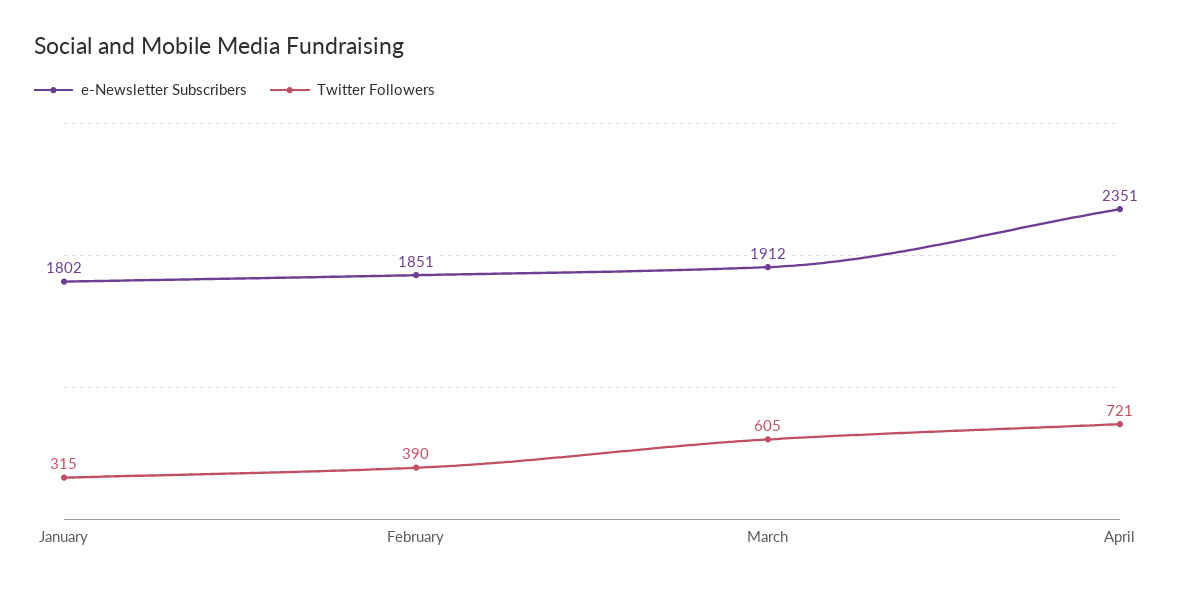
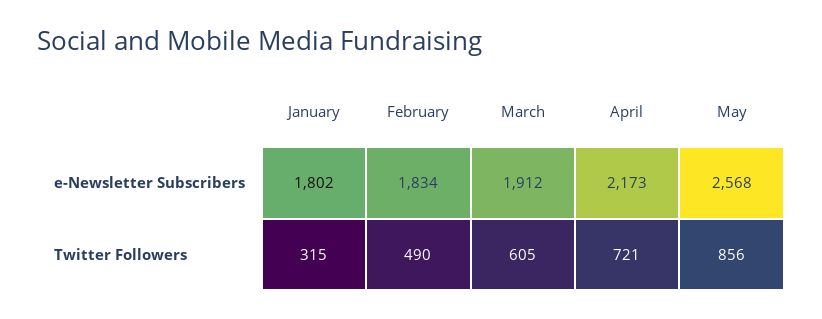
e-Newsletter Subscribers, February: 1851 -> 1834
Twitter Followers, February: 390 -> 490
e-Newsletter Subscribers, April: 2351 -> 2173
e-Newsletter Subscribers, May: none -> 2568
Twitter Followers, May: none -> 856

